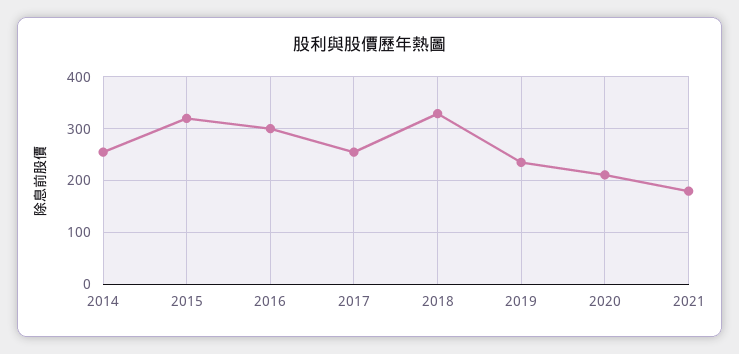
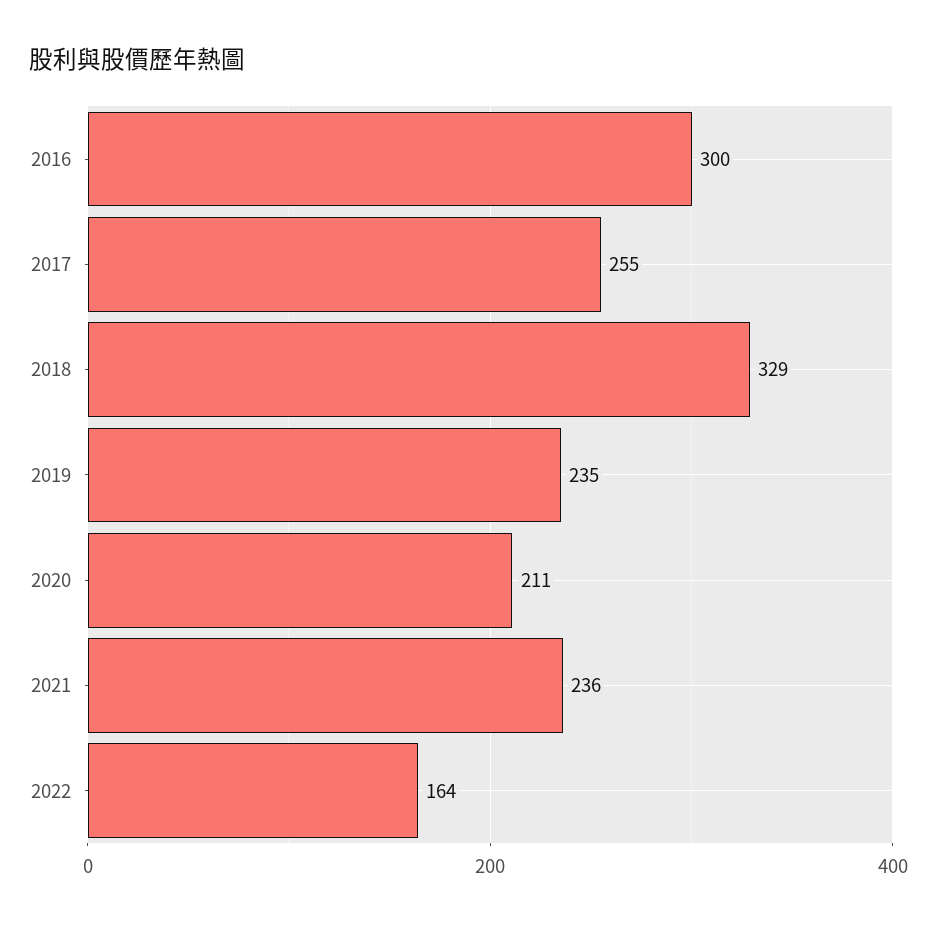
2014: 260 -> none
2015: 320 -> none
2021: 180 -> 236
2022: none -> 164

